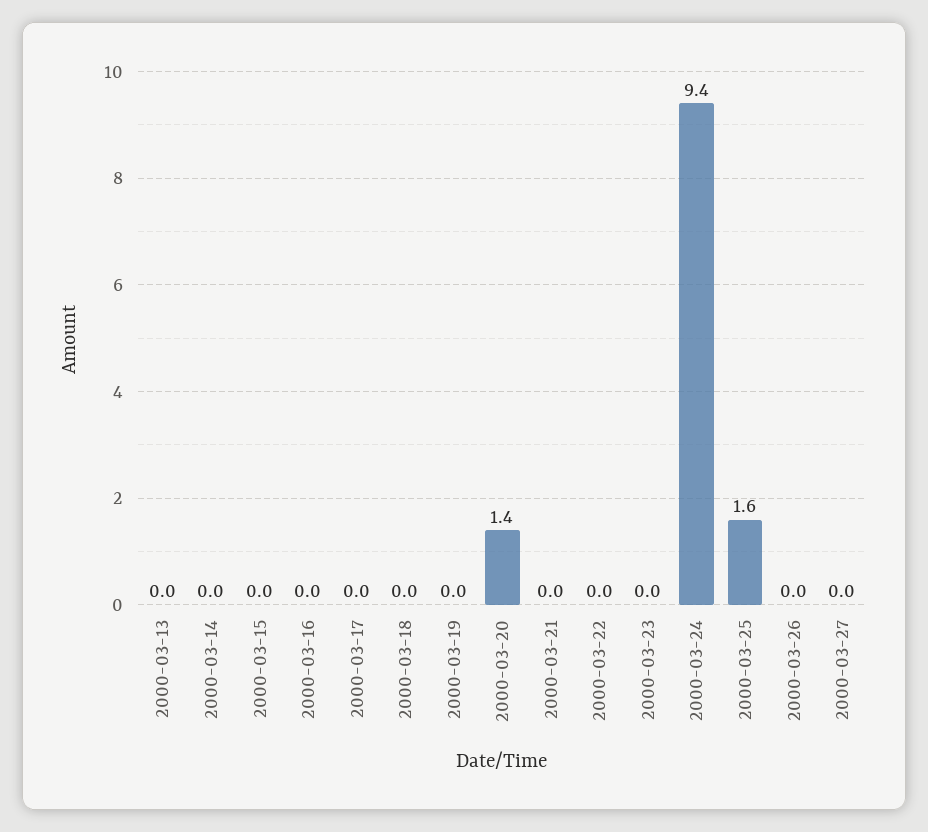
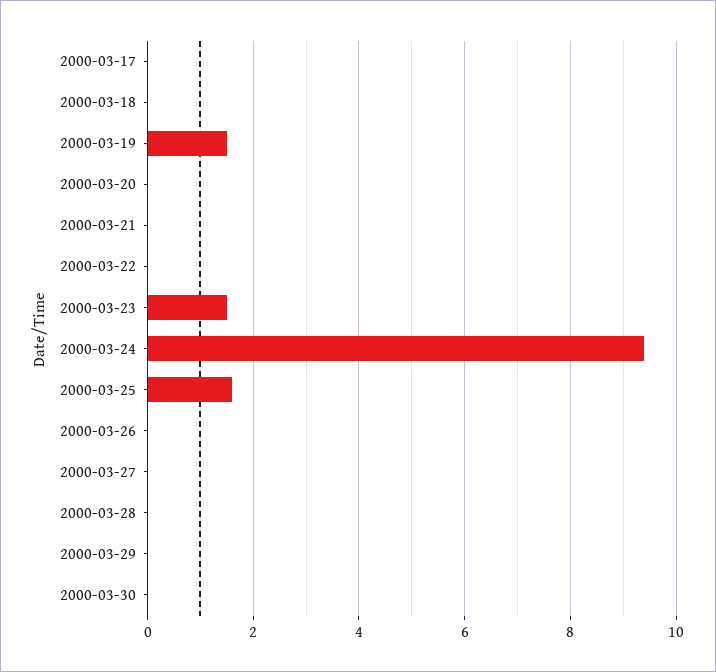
2000-03-13: 0 -> none
2000-03-14: 0 -> none
2000-03-15: 0 -> none
2000-03-16: 0 -> none
2000-03-19: 0 -> 1.5
2000-03-20: 1.4 -> 0
2000-03-23: 0 -> 1.5
2000-03-28: none -> 0
2000-03-29: none -> 0
2000-03-30: none -> 0

